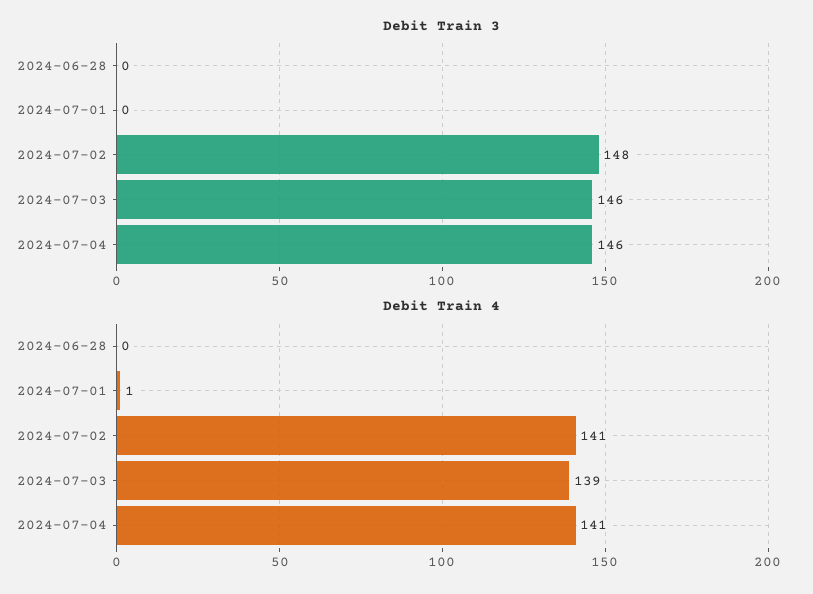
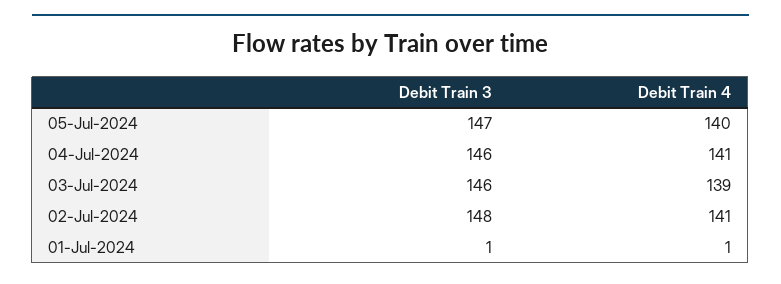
Debit Train 3, 2024-06-28: 0 -> none
Debit Train 3, 2024-07-01: 0 -> 1
Debit Train 4, 2024-06-28: 0 -> none
Debit Train 3, 05-Jul-2024: none -> 147
Debit Train 4, 05-Jul-2024: none -> 140

